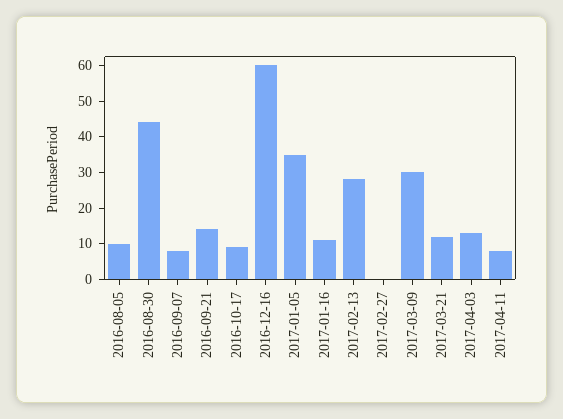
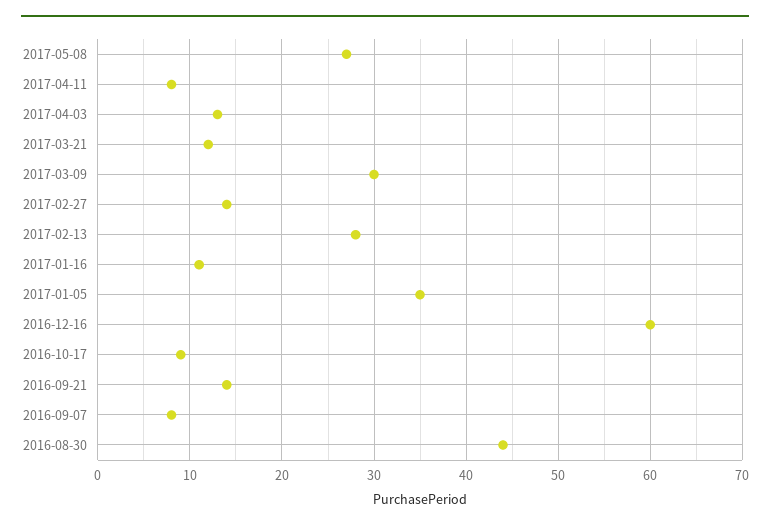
2016-08-05: 10 -> none
2017-02-27: 0 -> 14
2017-05-08: none -> 27

